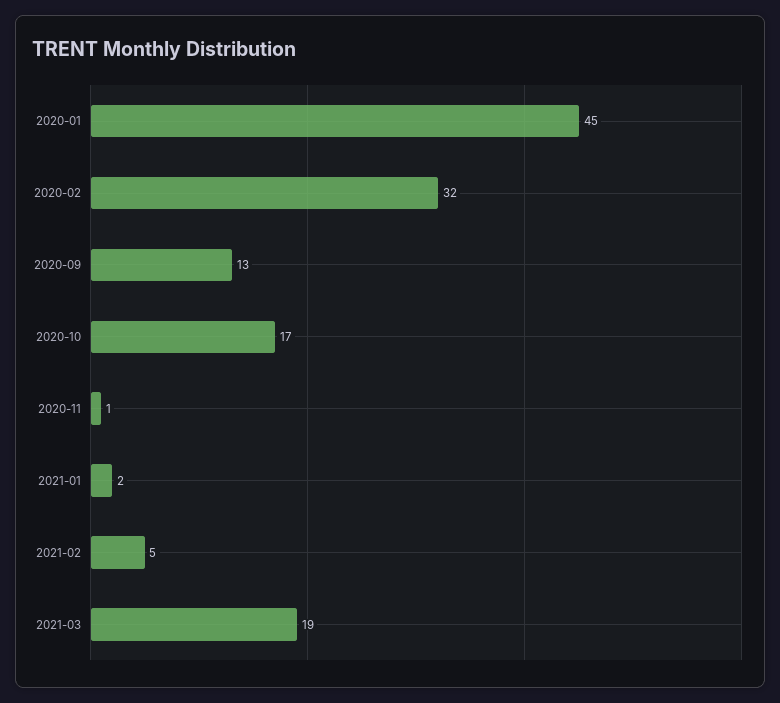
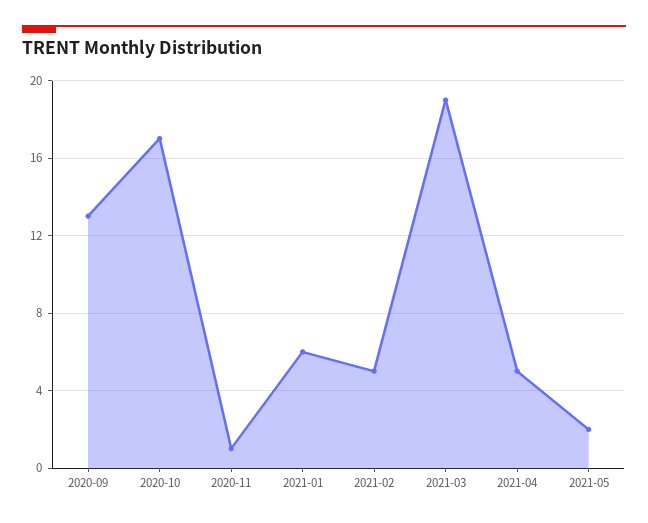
2020-01: 45 -> none
2020-02: 32 -> none
2021-01: 2 -> 6
2021-04: none -> 5
2021-05: none -> 2

